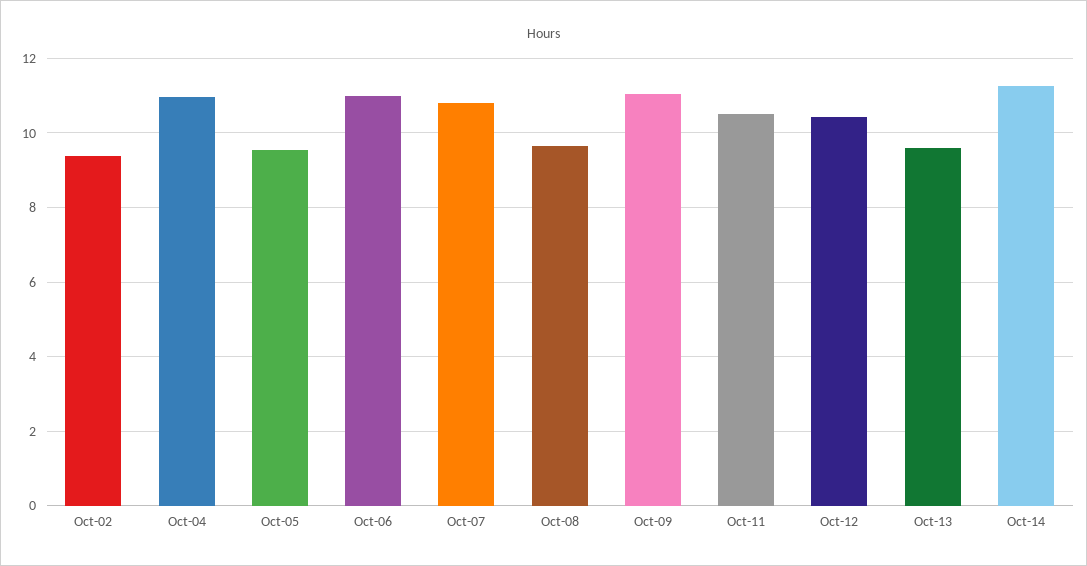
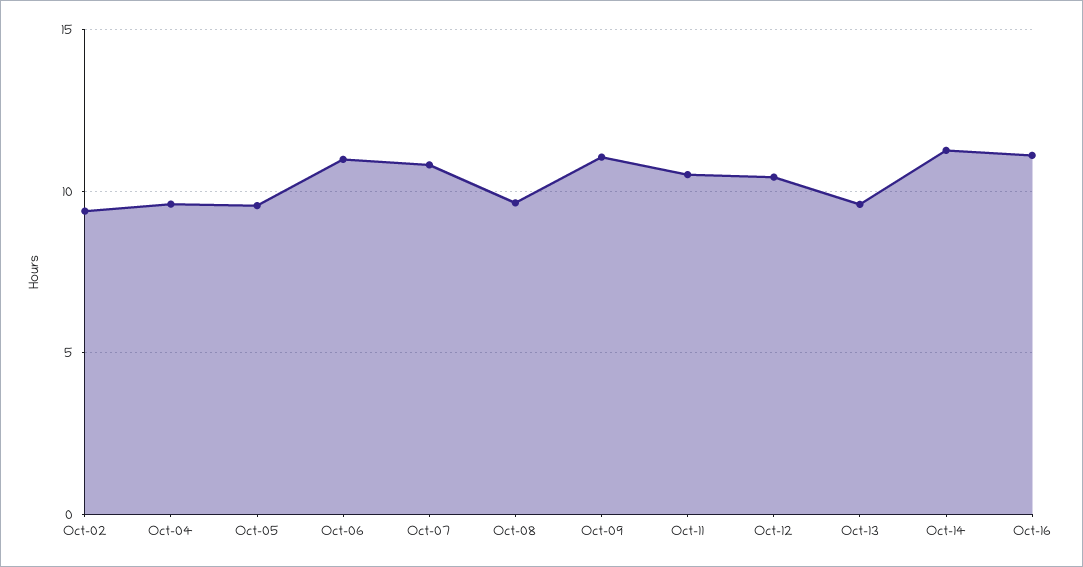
Oct-04: 11 -> 9.5
Oct-16: none -> 11

